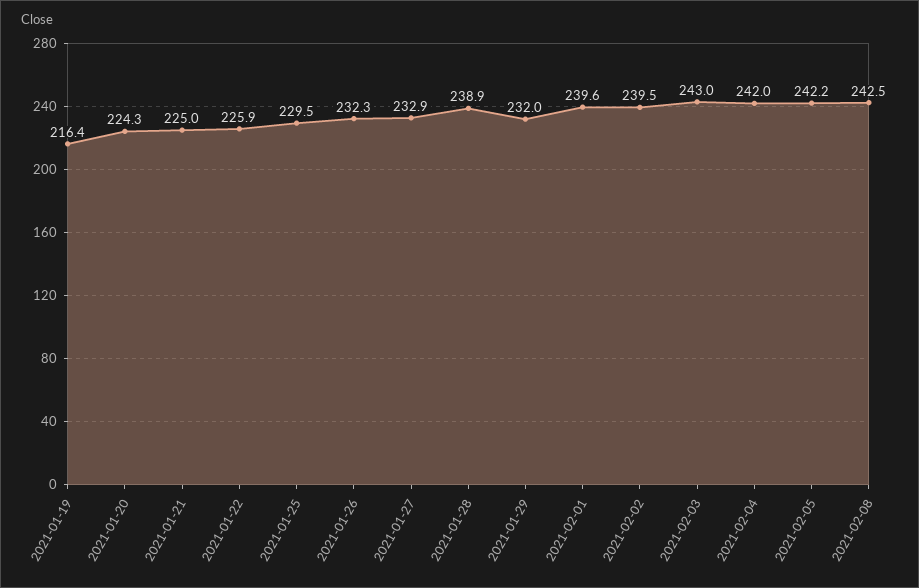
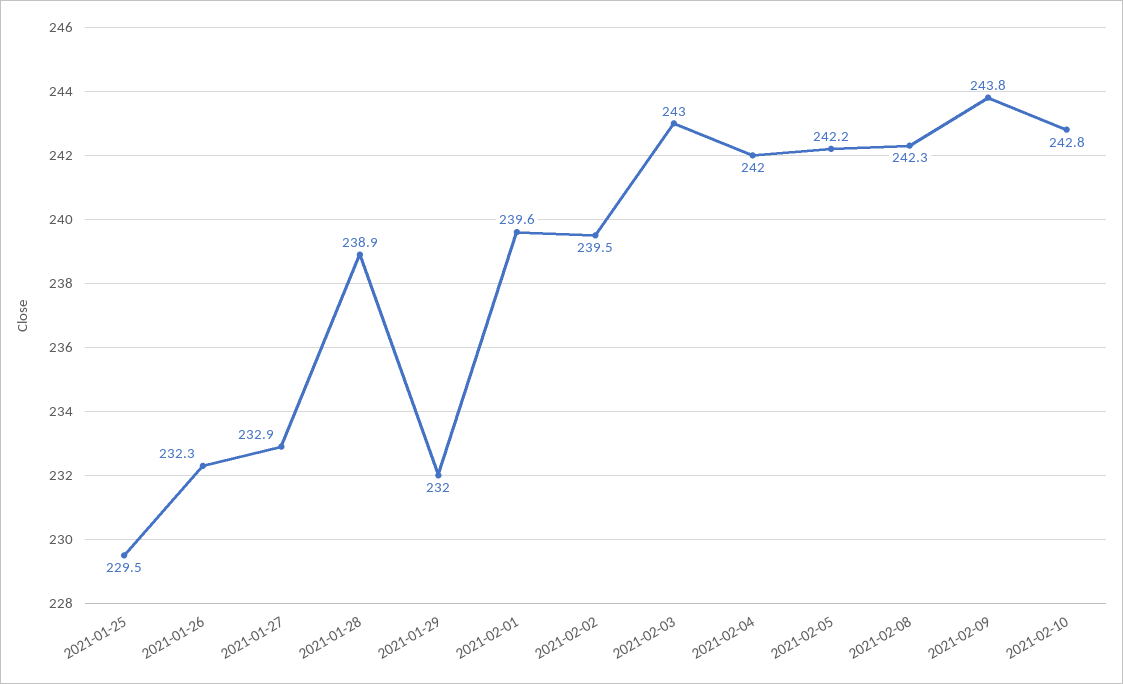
2021-01-19: 216.4 -> none
2021-01-20: 224.3 -> none
2021-01-21: 225 -> none
2021-01-22: 225.9 -> none
2021-02-08: 242.5 -> 242.3
2021-02-09: none -> 243.8
2021-02-10: none -> 242.8

